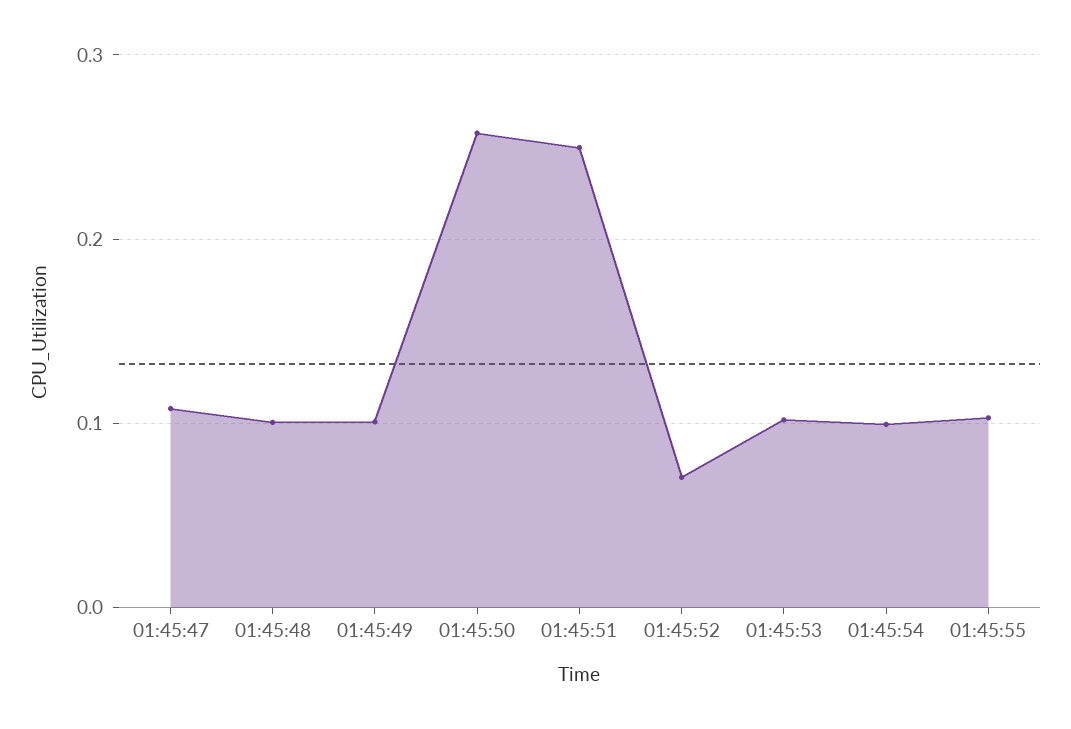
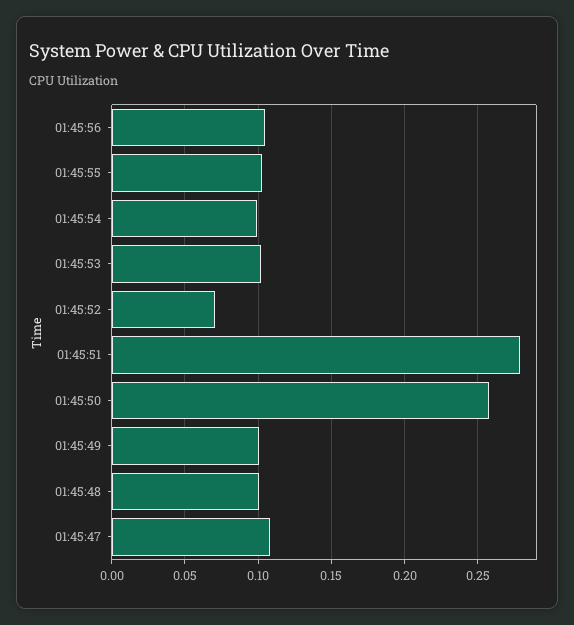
01:45:51: 0.25 -> 0.28
01:45:56: none -> 0.105

